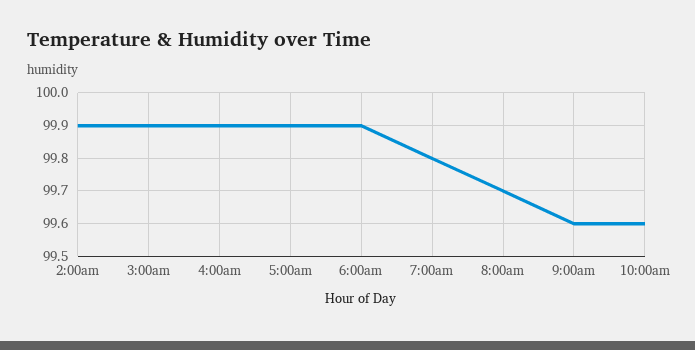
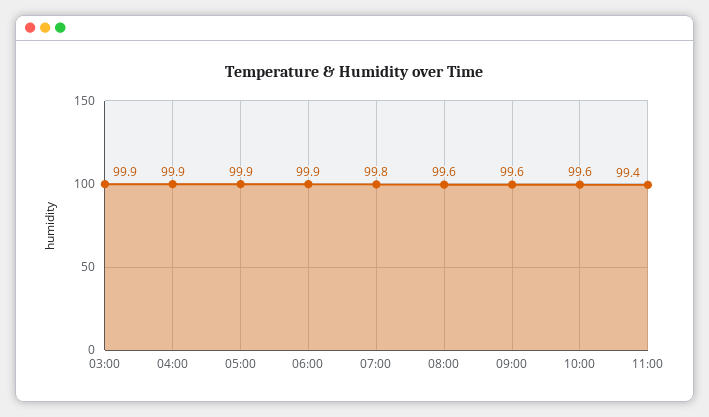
2:00am: 99.9 -> none
8:00am: 99.7 -> 99.6
11:00: none -> 99.4

